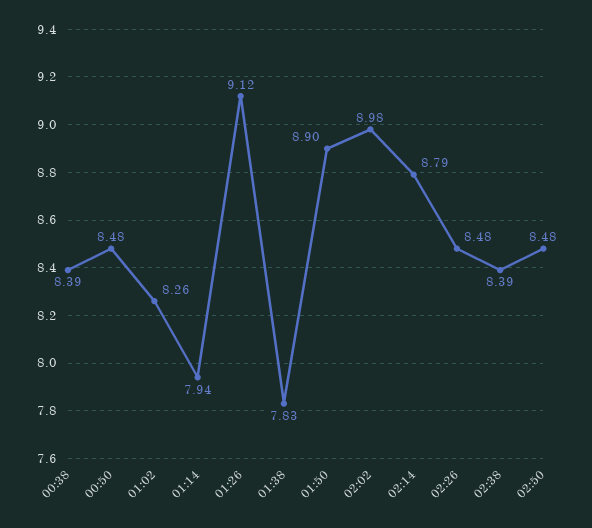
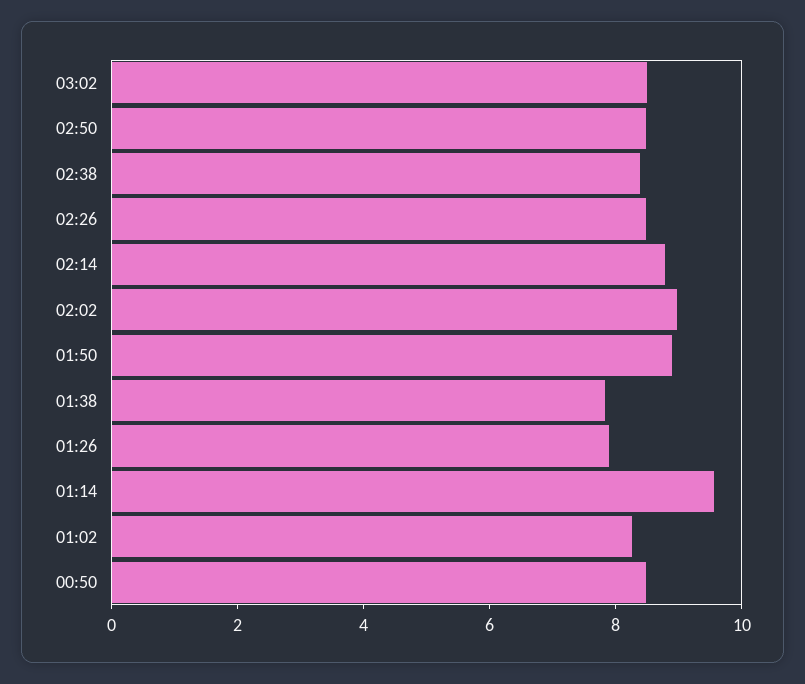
00:38: 8.39 -> none
01:14: 7.94 -> 9.5
01:26: 9.12 -> 8
03:02: none -> 8.5

